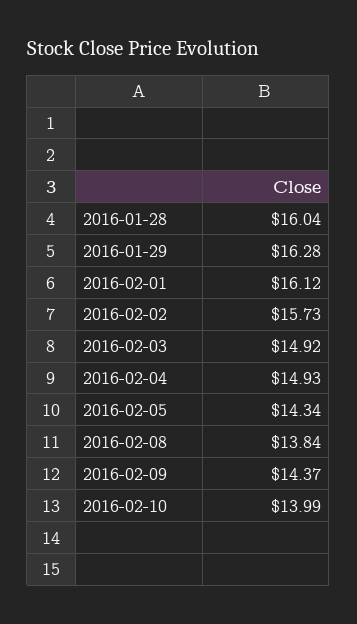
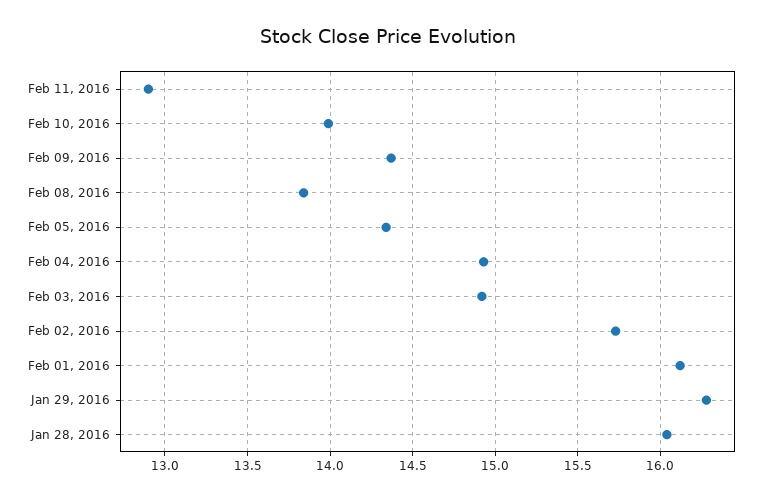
Feb 11, 2016: none -> 12.9

